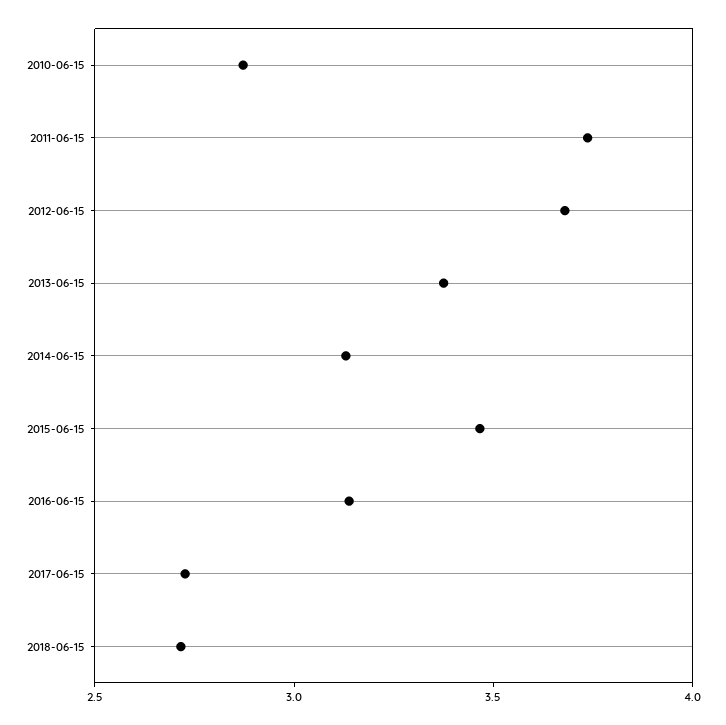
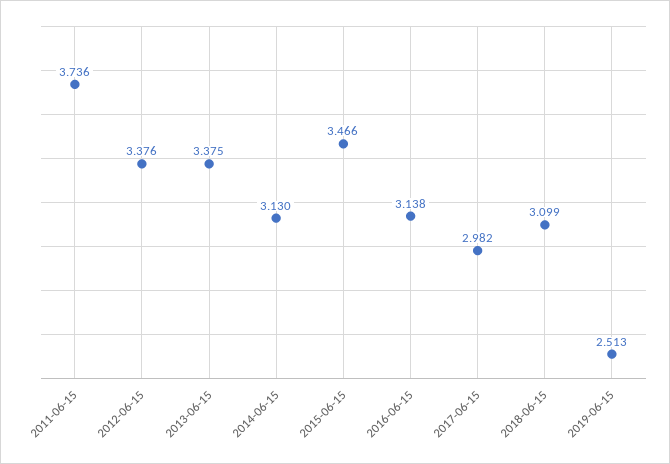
2010-06-15: 2.9 -> none
2012-06-15: 3.7 -> 3.376
2017-06-15: 2.7 -> 2.982
2018-06-15: 2.7 -> 3.099
2019-06-15: none -> 2.513

